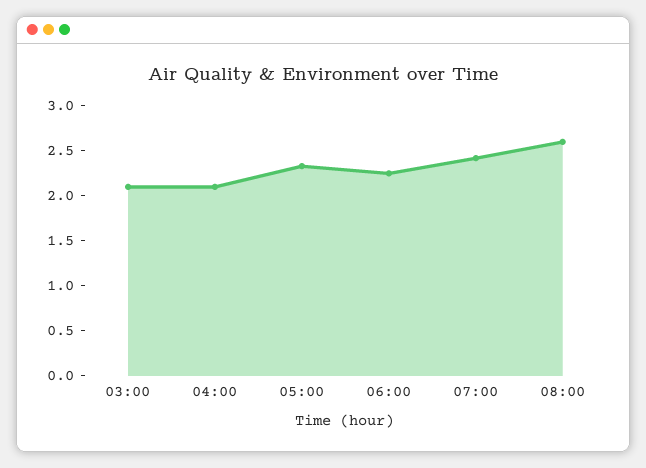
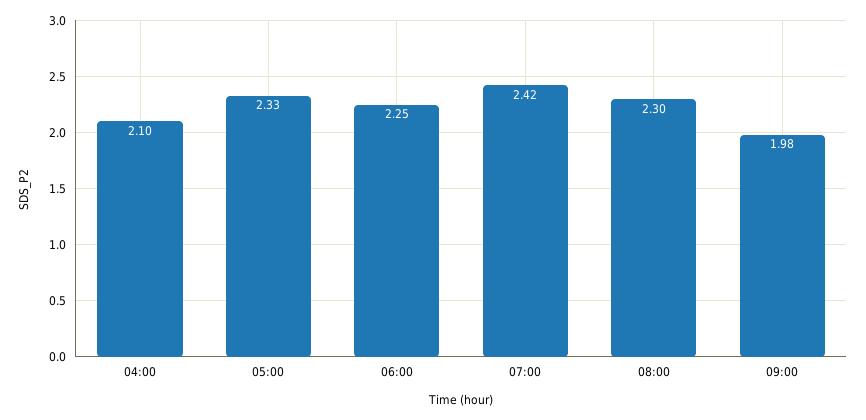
03:00: 2.1 -> none
08:00: 2.6 -> 2.3
09:00: none -> 1.98

